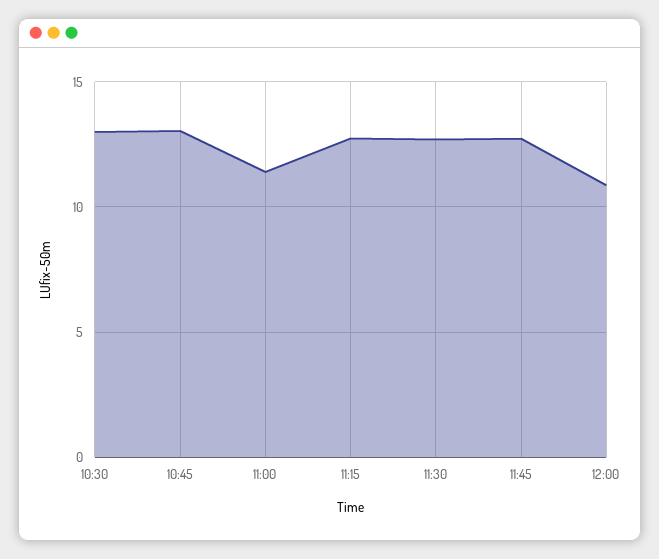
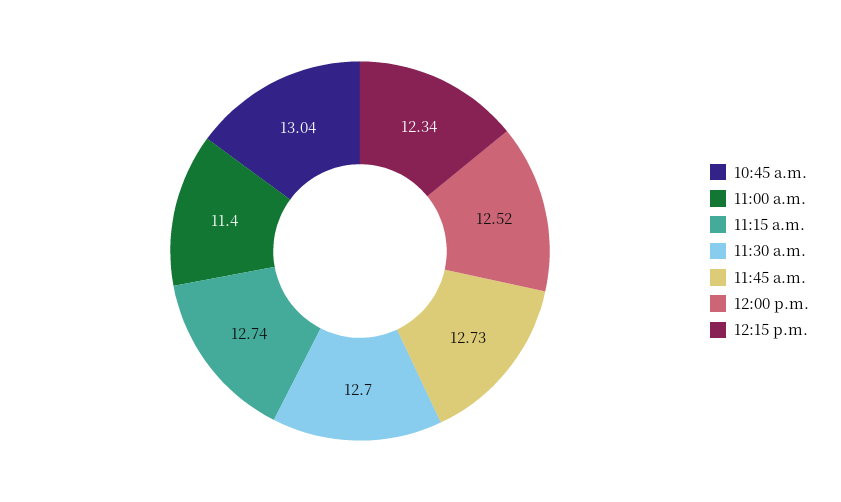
10:30: 13 -> none
12:00: 11 -> 12.52
12:15 p.m.: none -> 12.34

